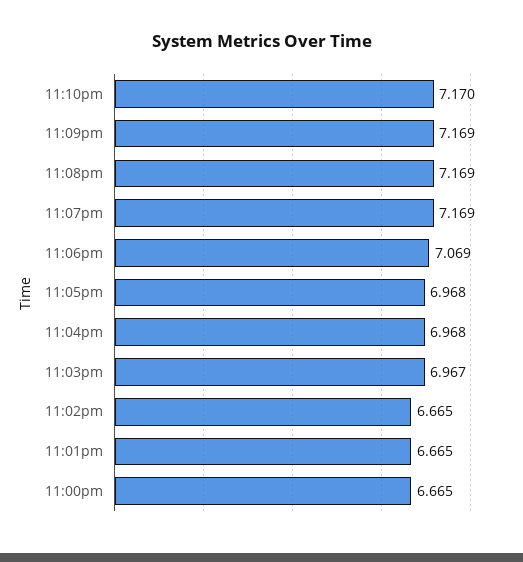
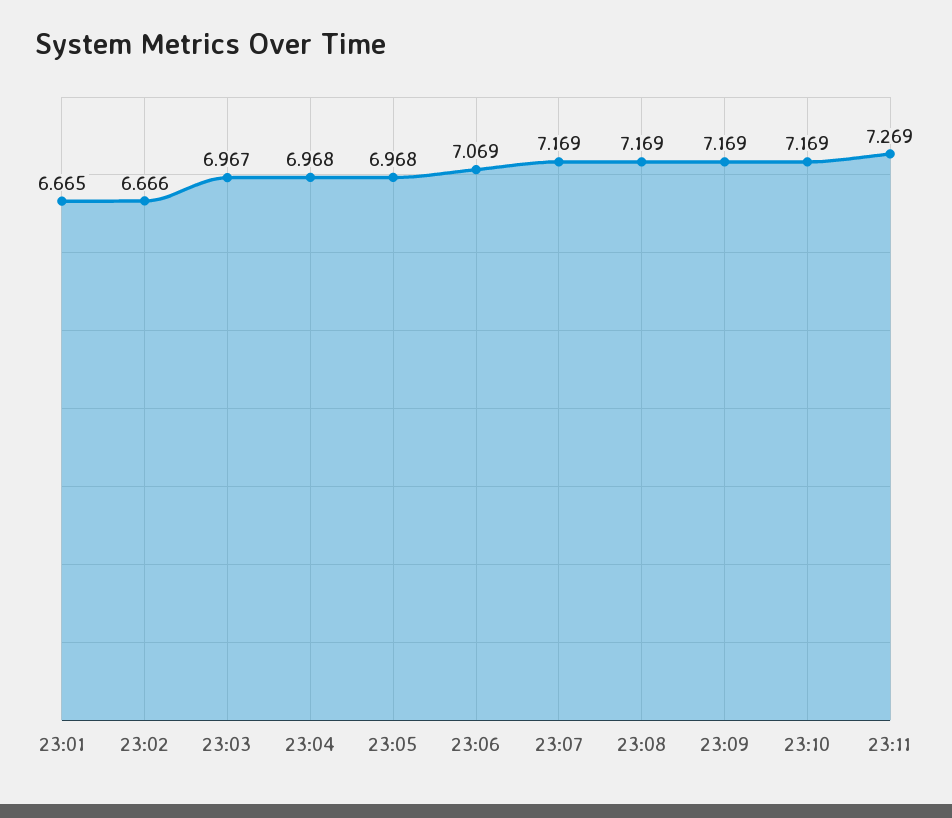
11:10pm: 7.17 -> 7.169
11:02pm: 6.665 -> 6.666
11:00pm: 6.665 -> none
23:11: none -> 7.269

